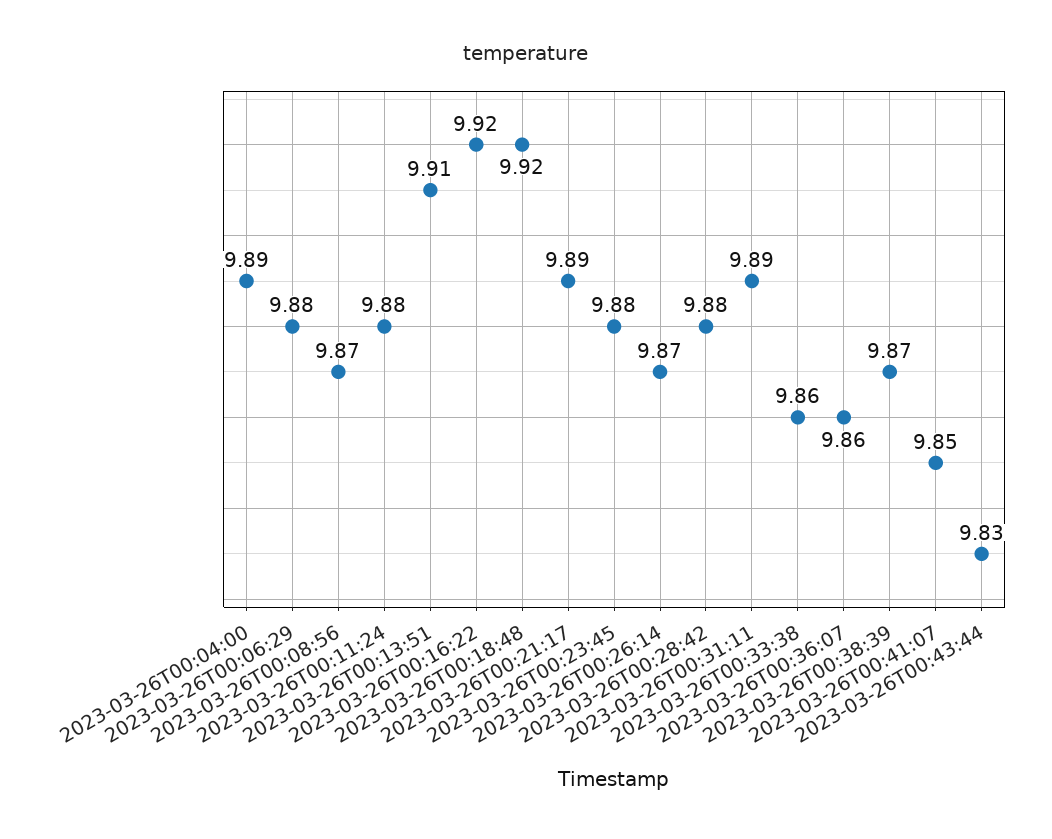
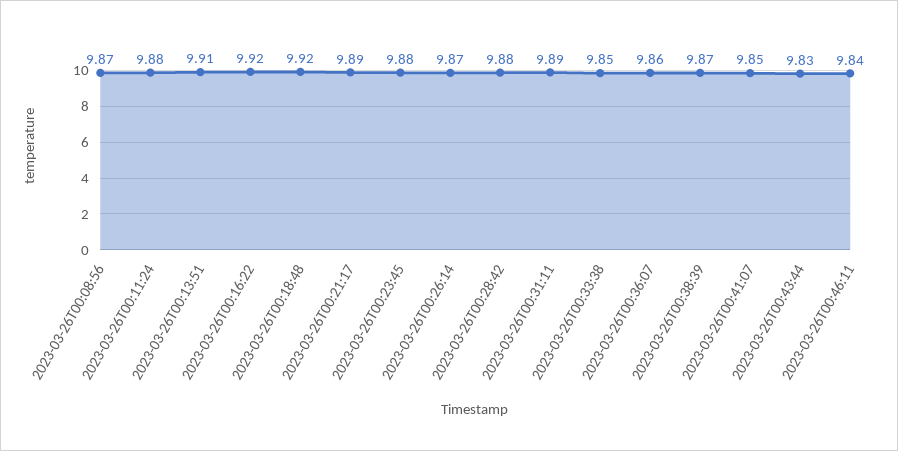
2023-03-26T00:04:00: 9.89 -> none
2023-03-26T00:06:29: 9.88 -> none
2023-03-26T00:33:38: 9.86 -> 9.85
2023-03-26T00:46:11: none -> 9.84

